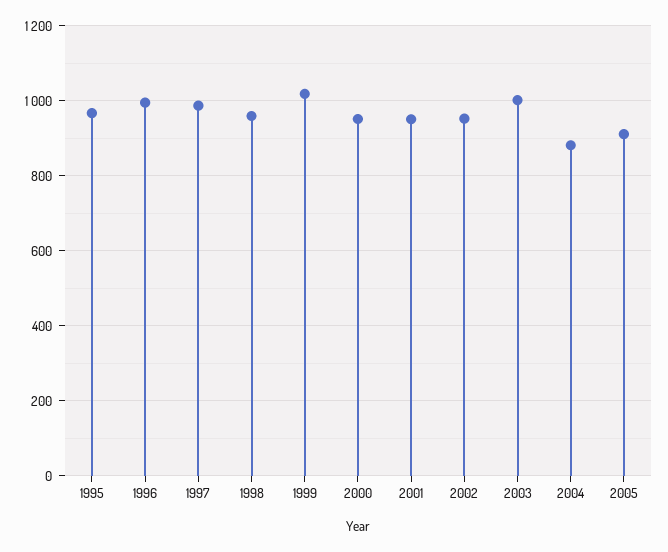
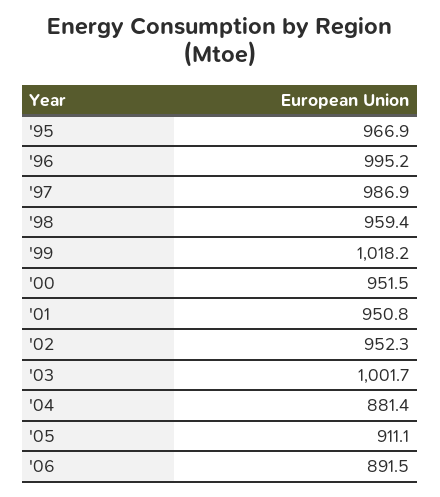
'06: none -> 891.5

